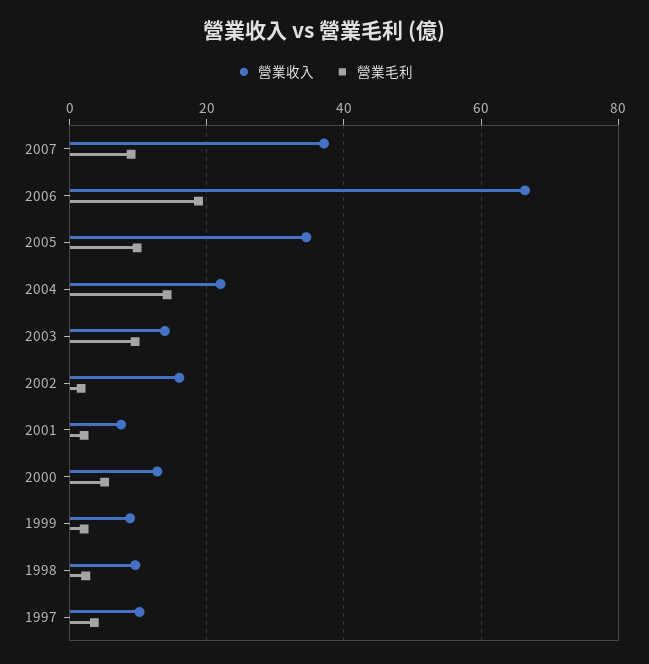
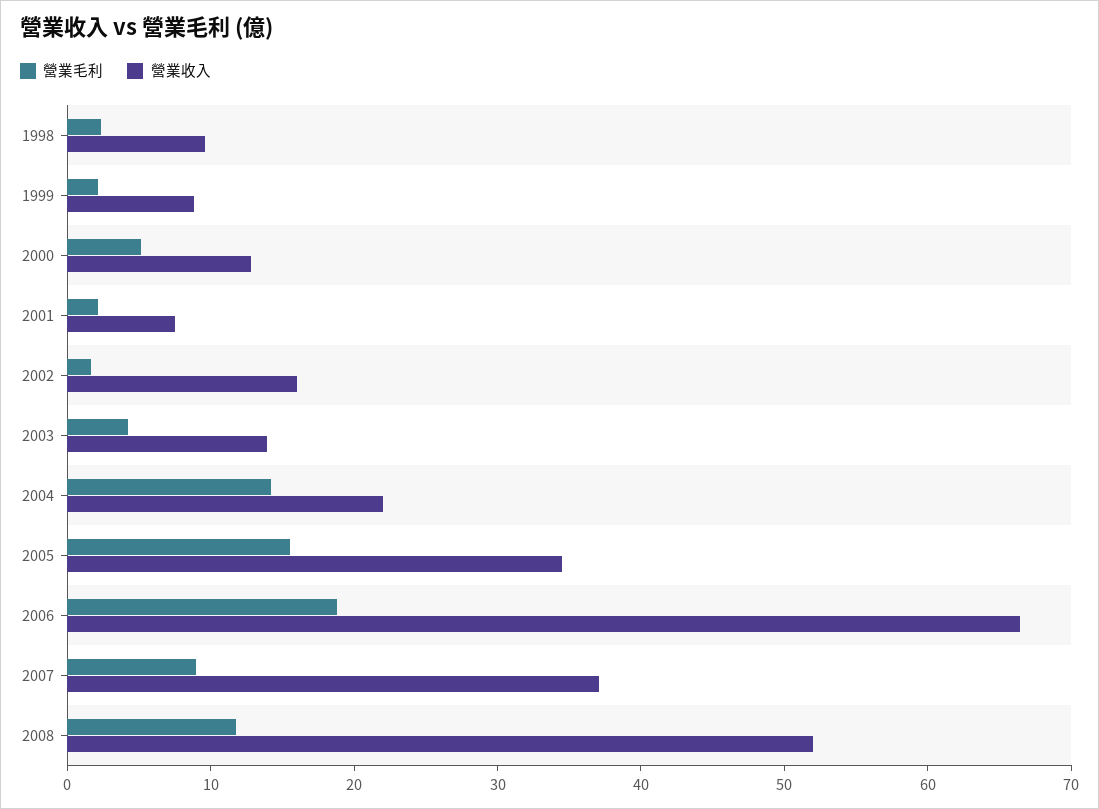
營業毛利, 2005: 10 -> 16
營業毛利, 2003: 10 -> 4
營業收入, 1997: 10 -> none
營業毛利, 1997: 4 -> none
營業毛利, 2008: none -> 12
營業收入, 2008: none -> 52

